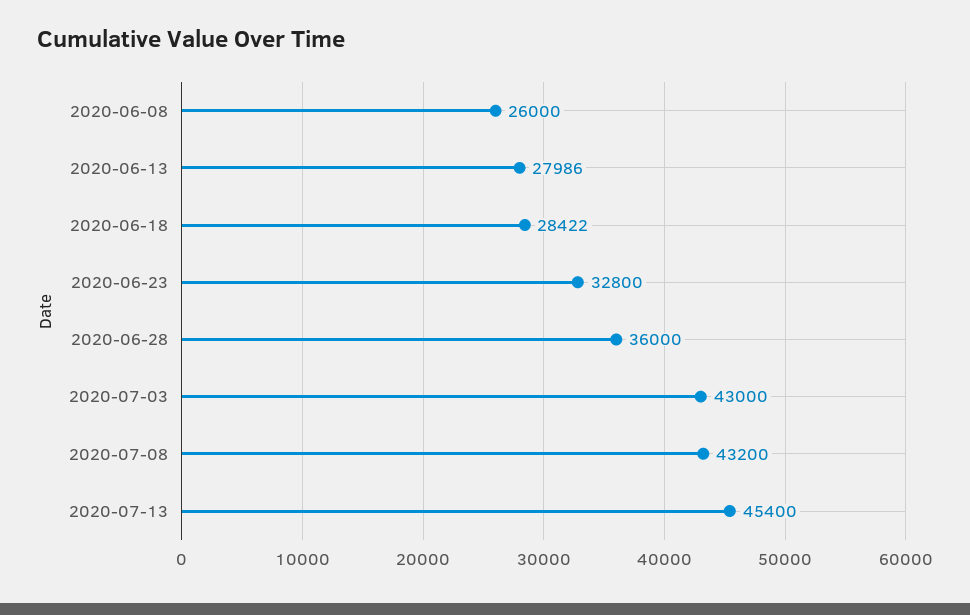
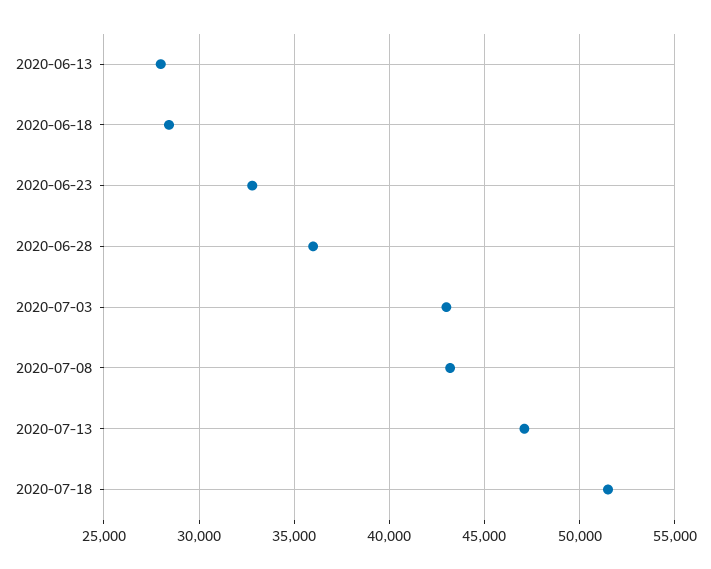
2020-06-08: 26000 -> none
2020-07-13: 45400 -> 47000
2020-07-18: none -> 51500

